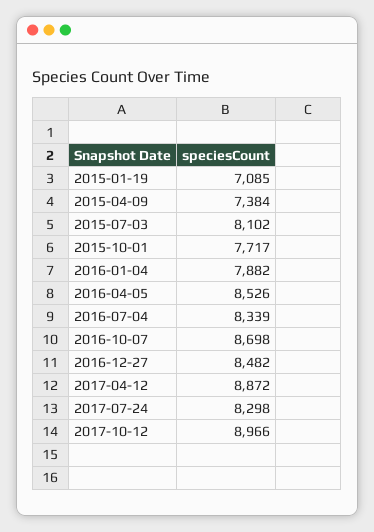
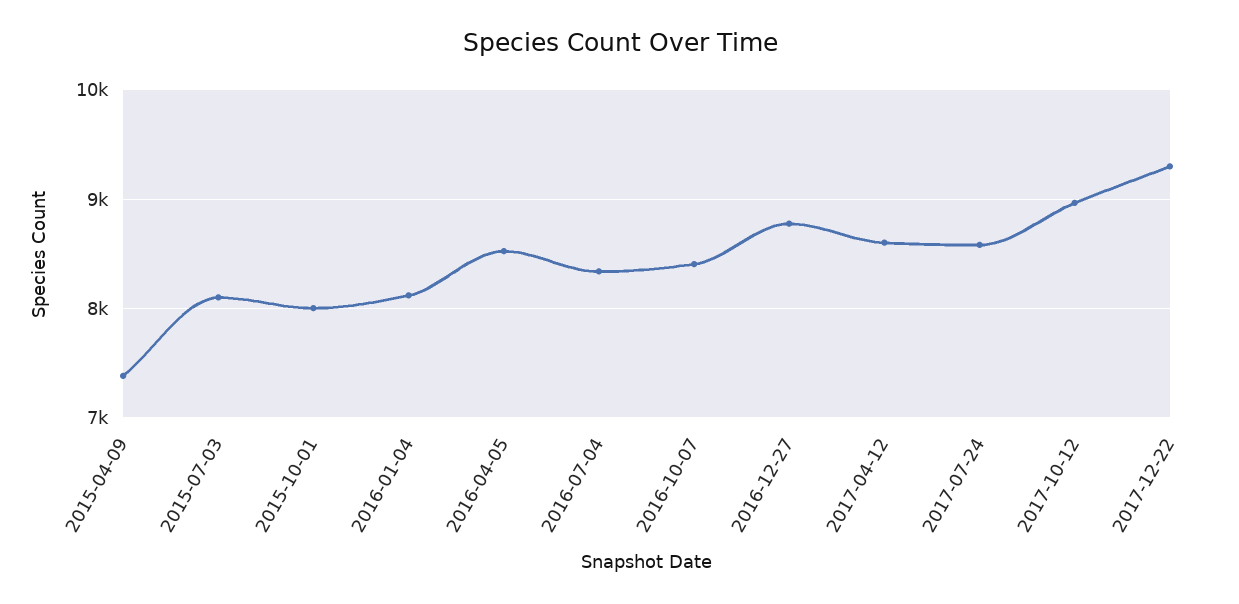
2015-01-19: 7085 -> none
2015-10-01: 7717 -> 8000
2016-01-04: 7882 -> 8100
2016-10-07: 8698 -> 8400
2016-12-27: 8482 -> 8800
2017-04-12: 8872 -> 8600
2017-07-24: 8298 -> 8600
2017-12-22: none -> 9300

